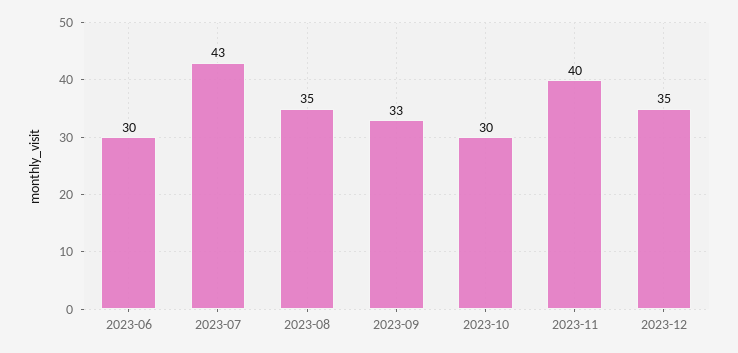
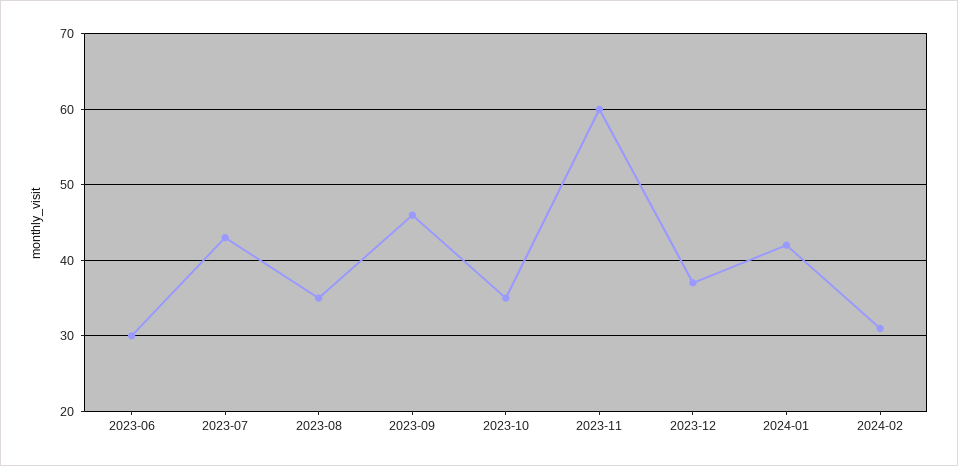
2023-09: 33 -> 46
2023-10: 30 -> 35
2023-11: 40 -> 60
2023-12: 35 -> 37
2024-01: none -> 42
2024-02: none -> 31

